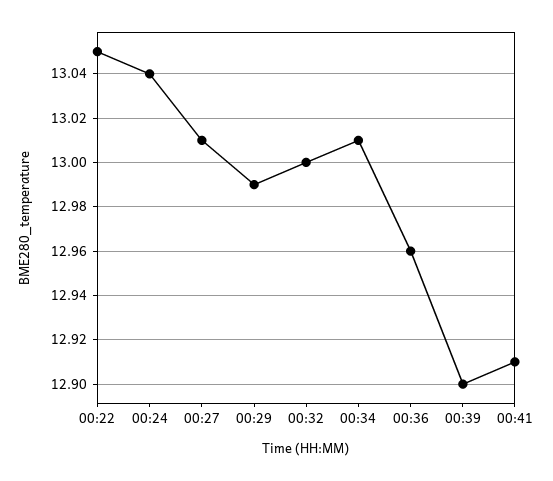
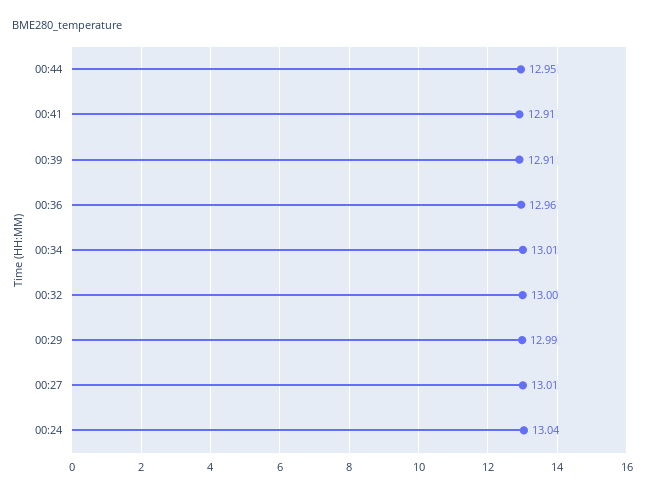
00:22: 13.05 -> none
00:39: 12.9 -> 12.91
00:44: none -> 12.95

